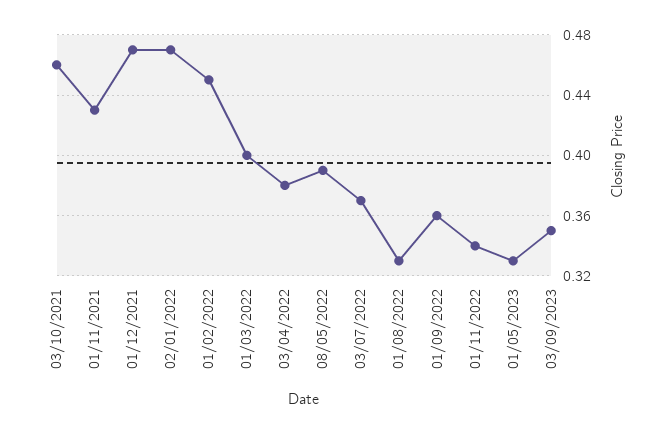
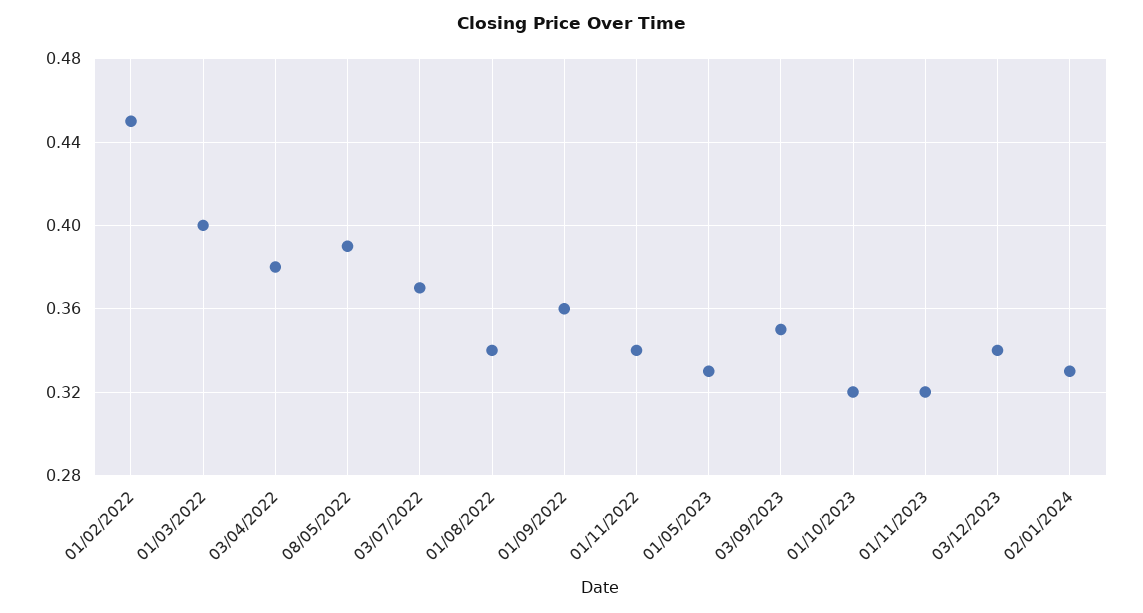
03/10/2021: 0.46 -> none
01/11/2021: 0.43 -> none
01/12/2021: 0.47 -> none
02/01/2022: 0.47 -> none
01/08/2022: 0.33 -> 0.34
01/10/2023: none -> 0.32
01/11/2023: none -> 0.32
03/12/2023: none -> 0.34
02/01/2024: none -> 0.33

